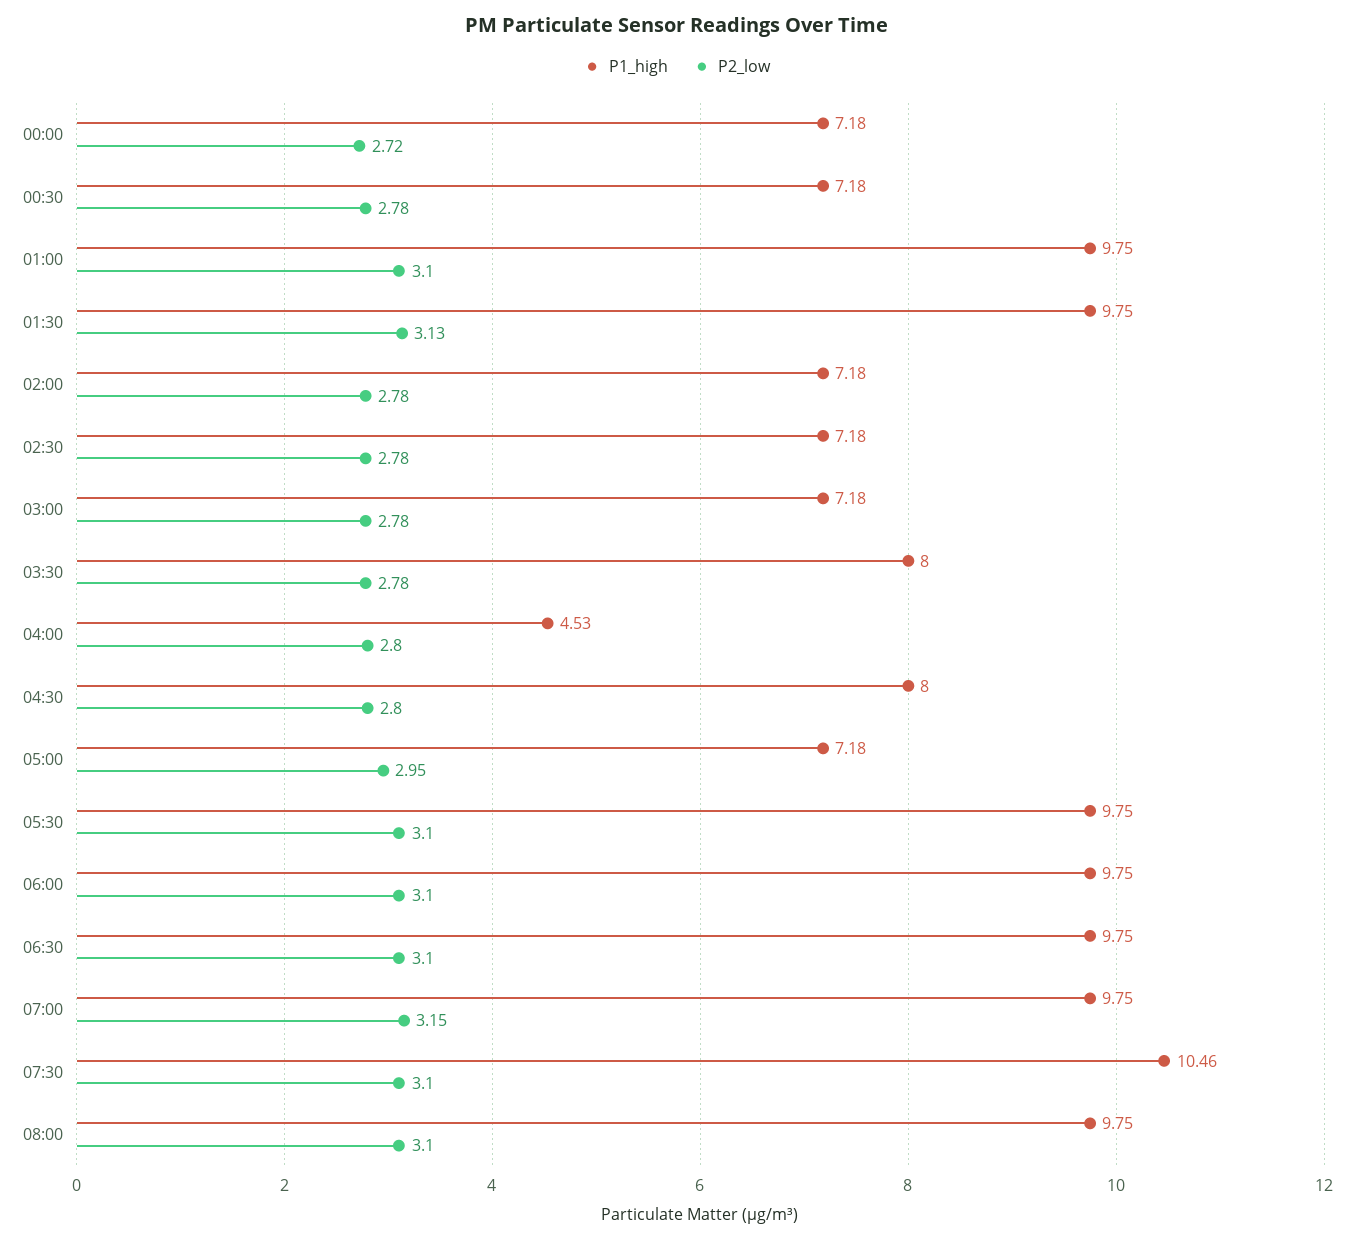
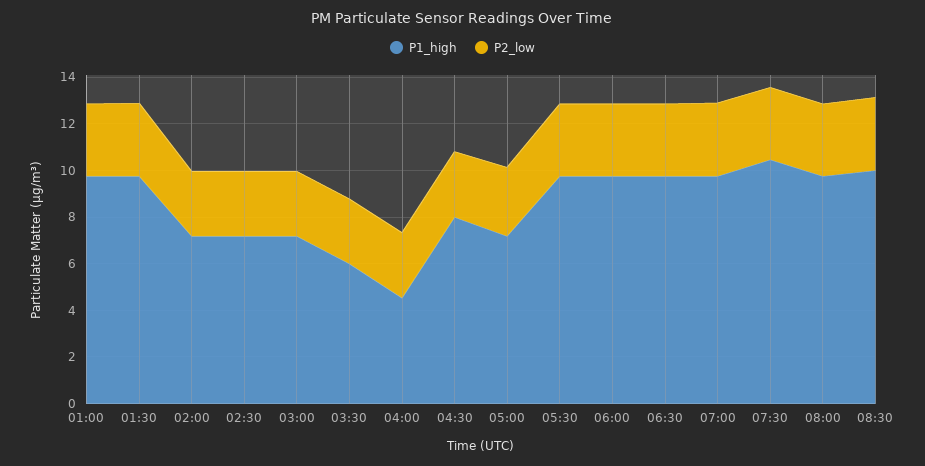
P1_high, 00:00: 7.18 -> none
P2_low, 00:00: 2.72 -> none
P1_high, 00:30: 7.18 -> none
P2_low, 00:30: 2.78 -> none
P1_high, 03:30: 8 -> 6
P1_high, 08:30: none -> 10
P2_low, 08:30: none -> 3

